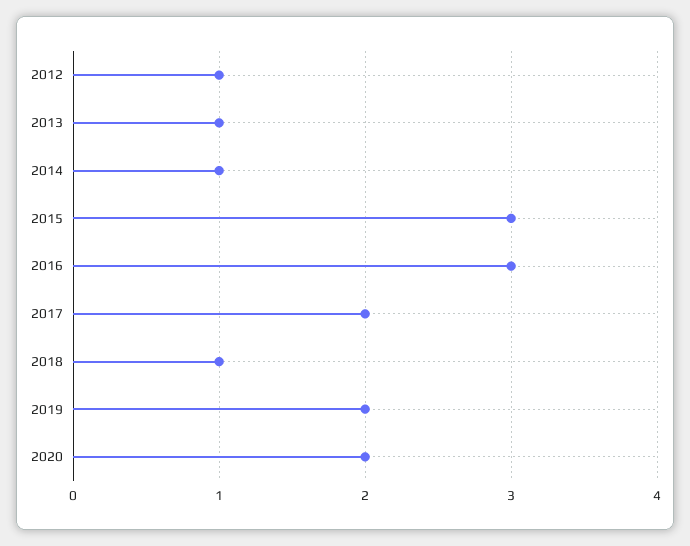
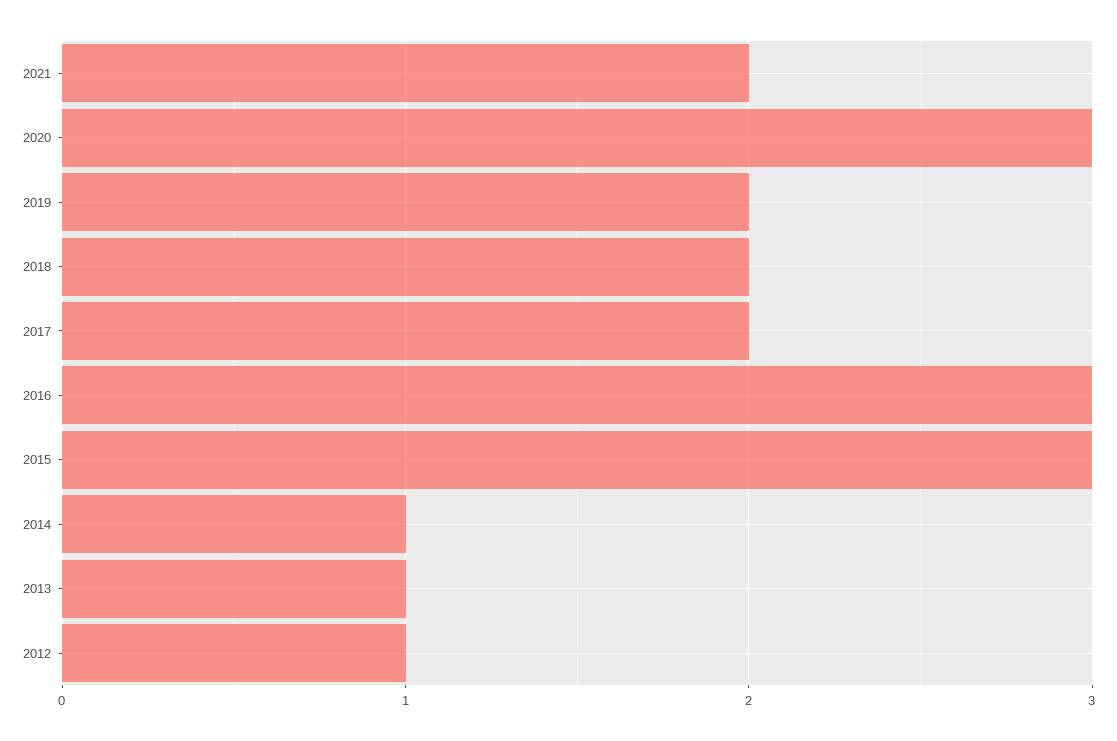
2018: 1 -> 2
2020: 2 -> 3
2021: none -> 2

